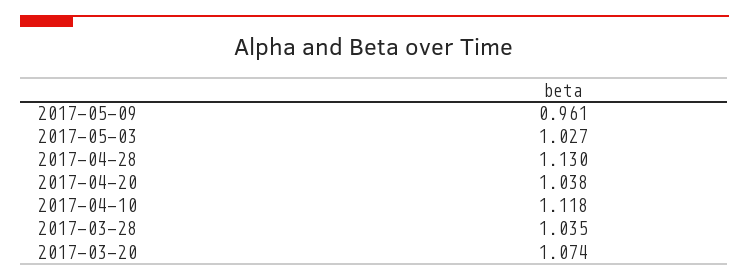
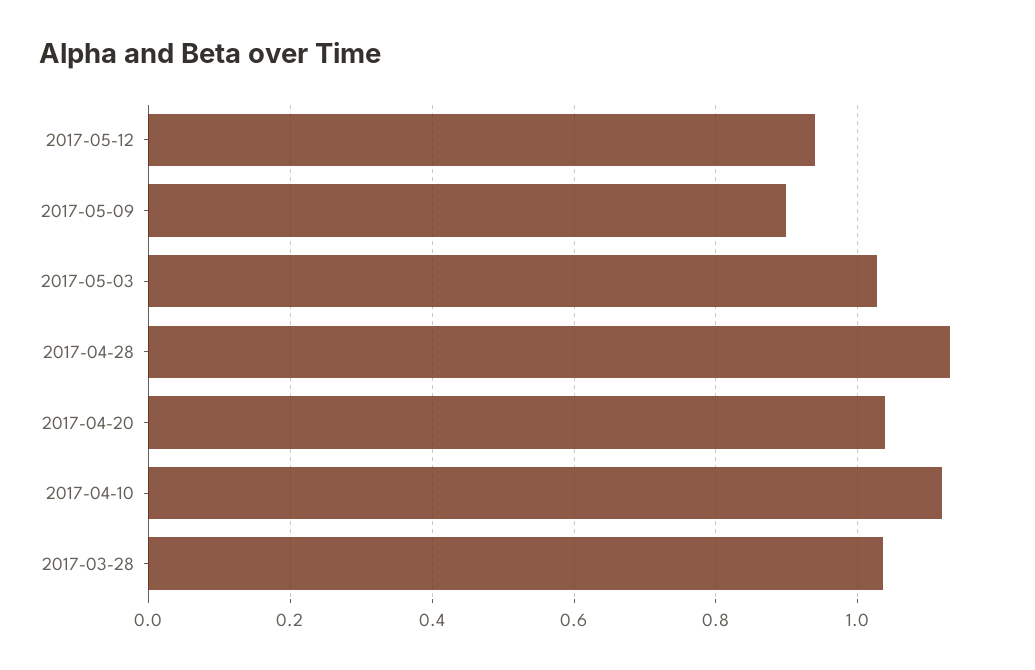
2017-05-09: 0.961 -> 0.9
2017-03-20: 1.074 -> none
2017-05-12: none -> 0.94

